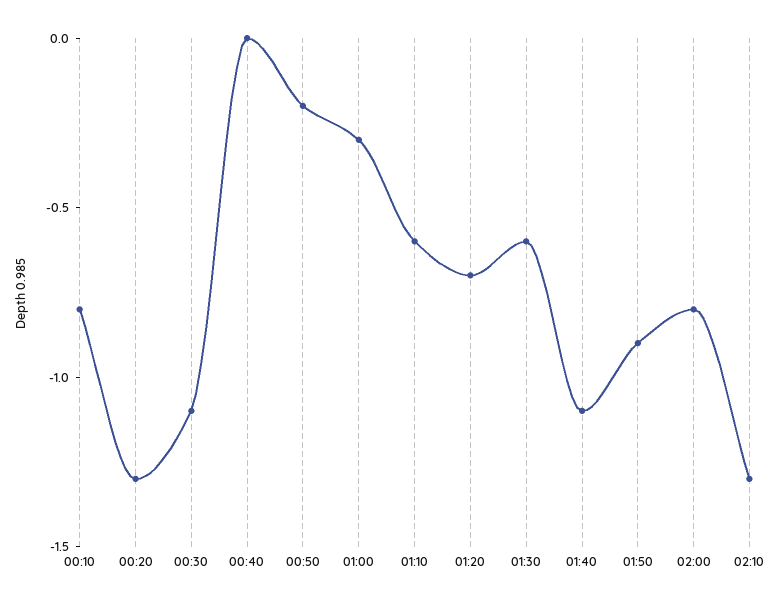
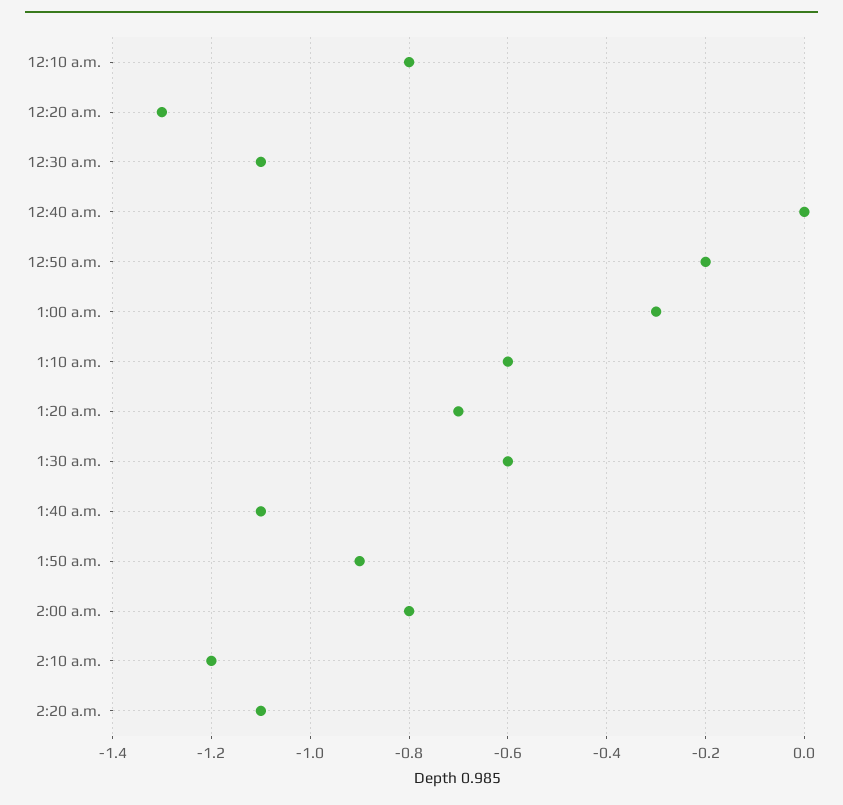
02:10: -1.3 -> -1.2
2:20 a.m.: none -> -1.1

